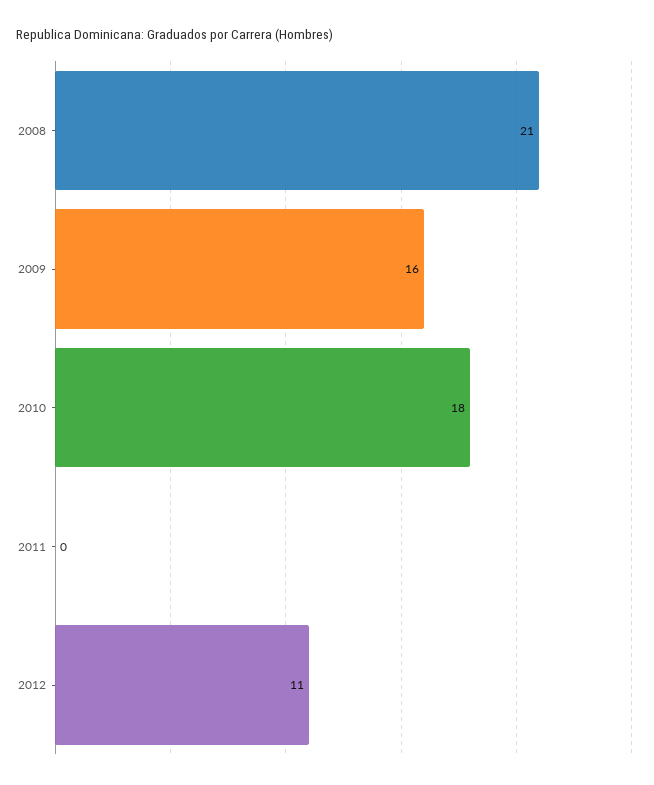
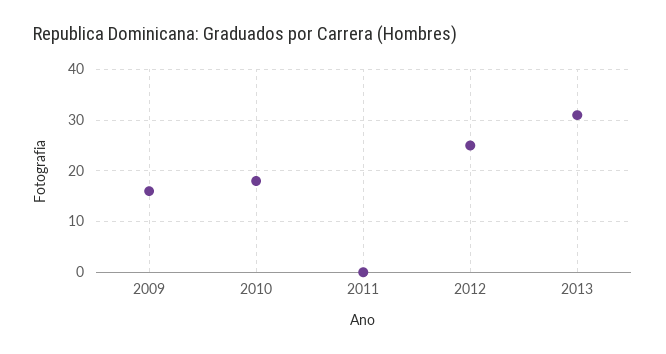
2008: 21 -> none
2012: 11 -> 25
2013: none -> 30

